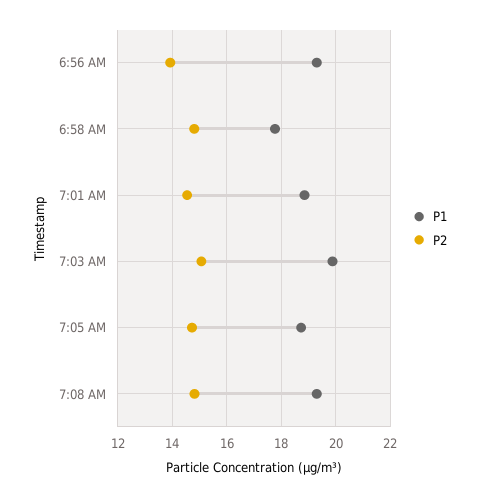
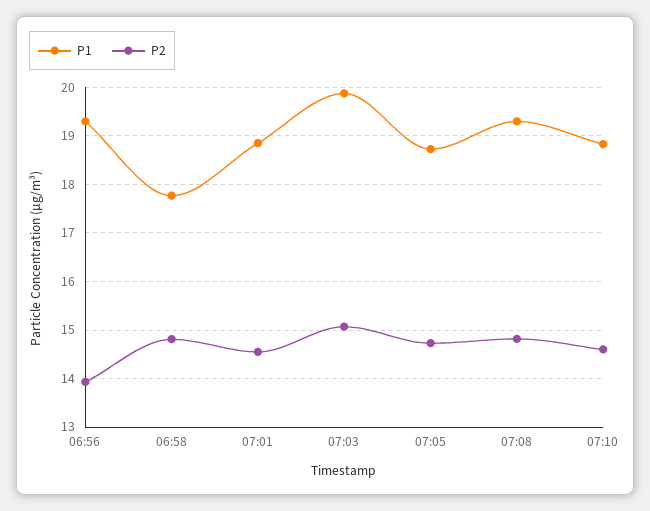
P1, 07:10: none -> 18.8
P2, 07:10: none -> 14.6

